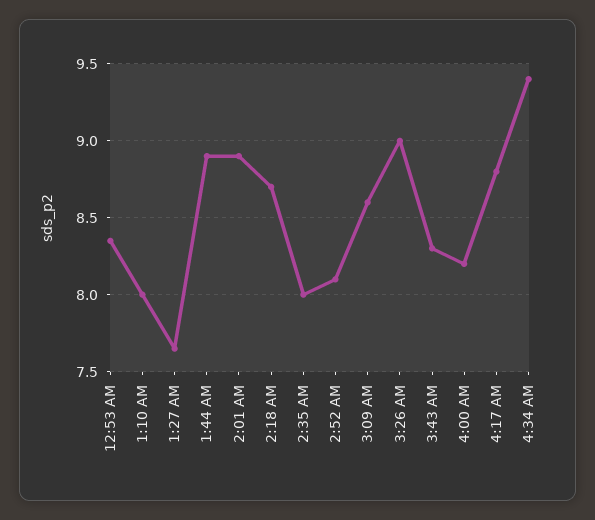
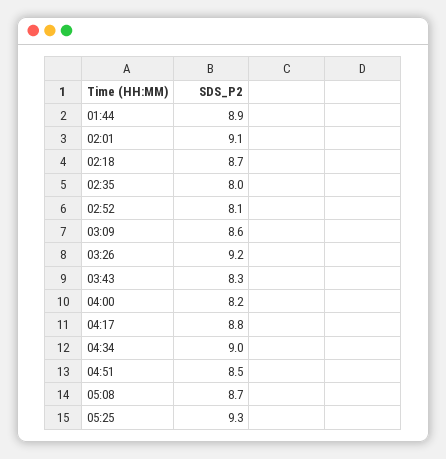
12:53 AM: 8.35 -> none
1:10 AM: 8 -> none
1:27 AM: 7.65 -> none
2:01 AM: 8.9 -> 9.1
3:26 AM: 9 -> 9.2
4:34 AM: 9.4 -> 9
04:51: none -> 8.5
05:08: none -> 8.7
05:25: none -> 9.3

